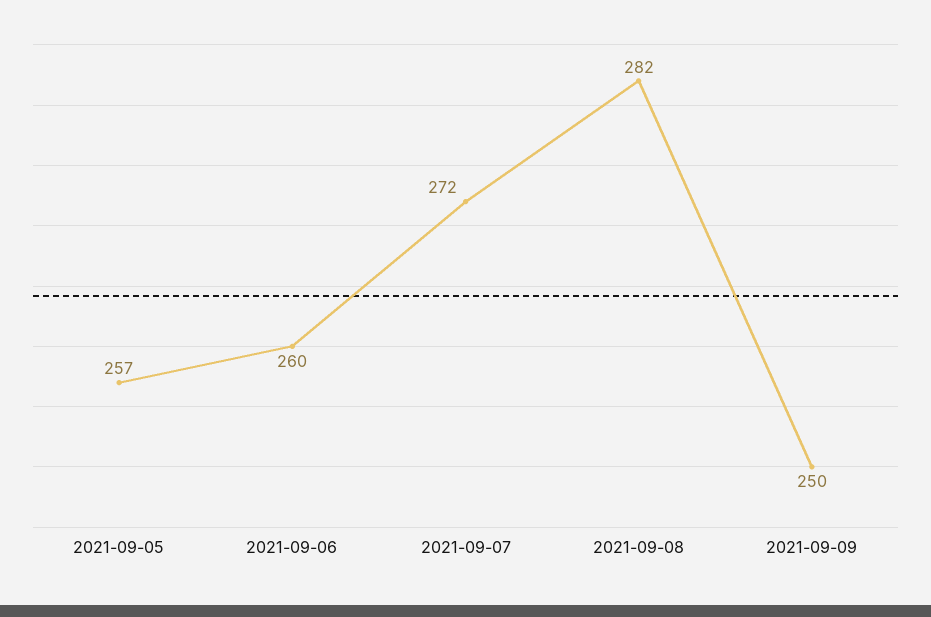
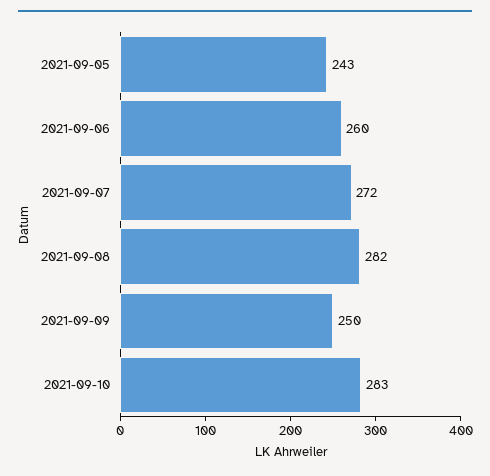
2021-09-05: 257 -> 243
2021-09-10: none -> 283

